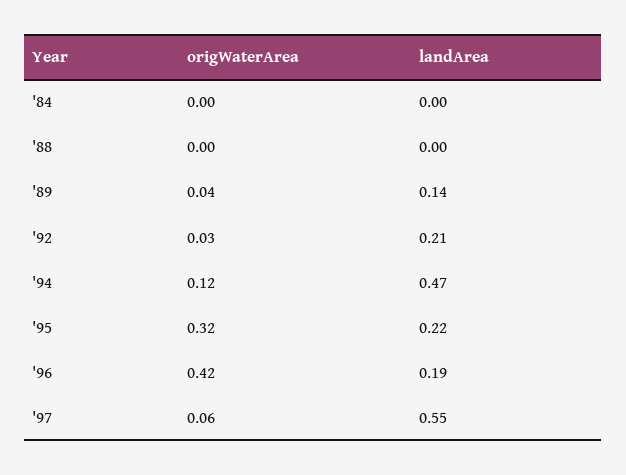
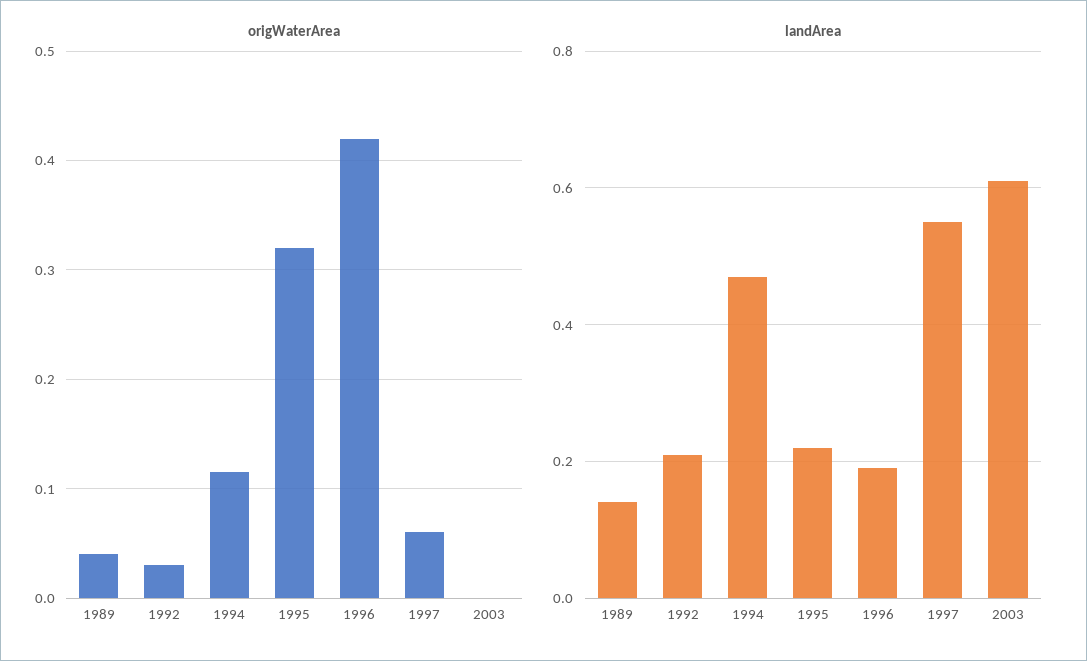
origWaterArea, '84: 0 -> none
landArea, '84: 0 -> none
origWaterArea, '88: 0 -> none
landArea, '88: 0 -> none
origWaterArea, 2003: none -> 0
landArea, 2003: none -> 0.6

